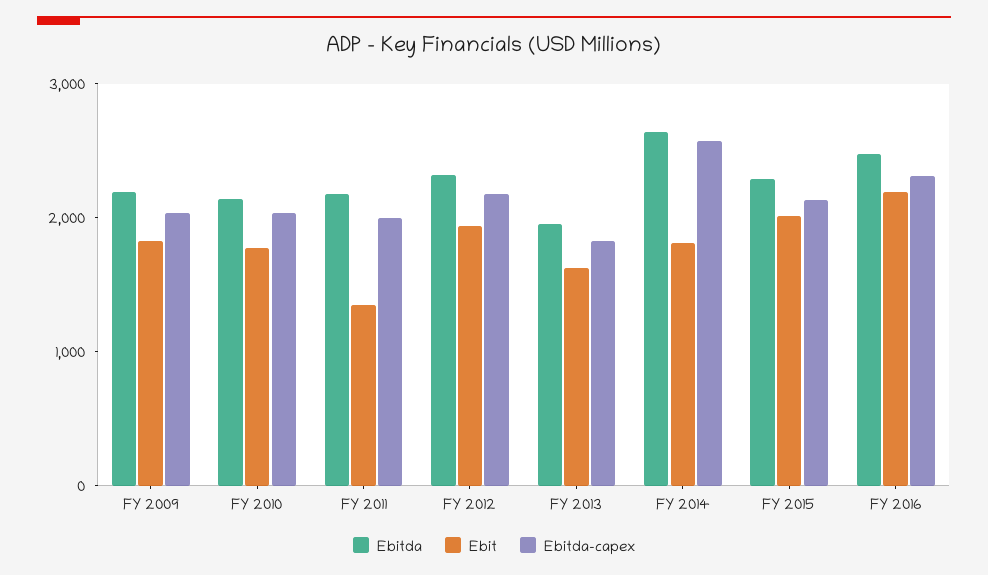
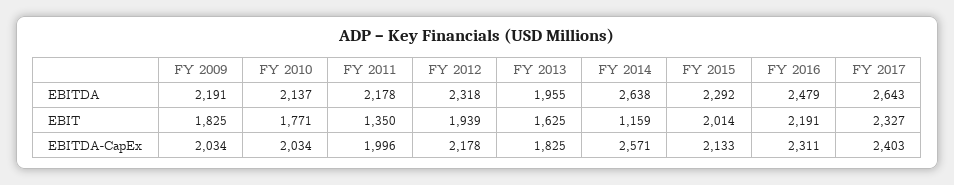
Ebit, FY 2014: 1800 -> 1159
Ebitda, FY 2017: none -> 2643
Ebit, FY 2017: none -> 2327
Ebitda-capex, FY 2017: none -> 2403

